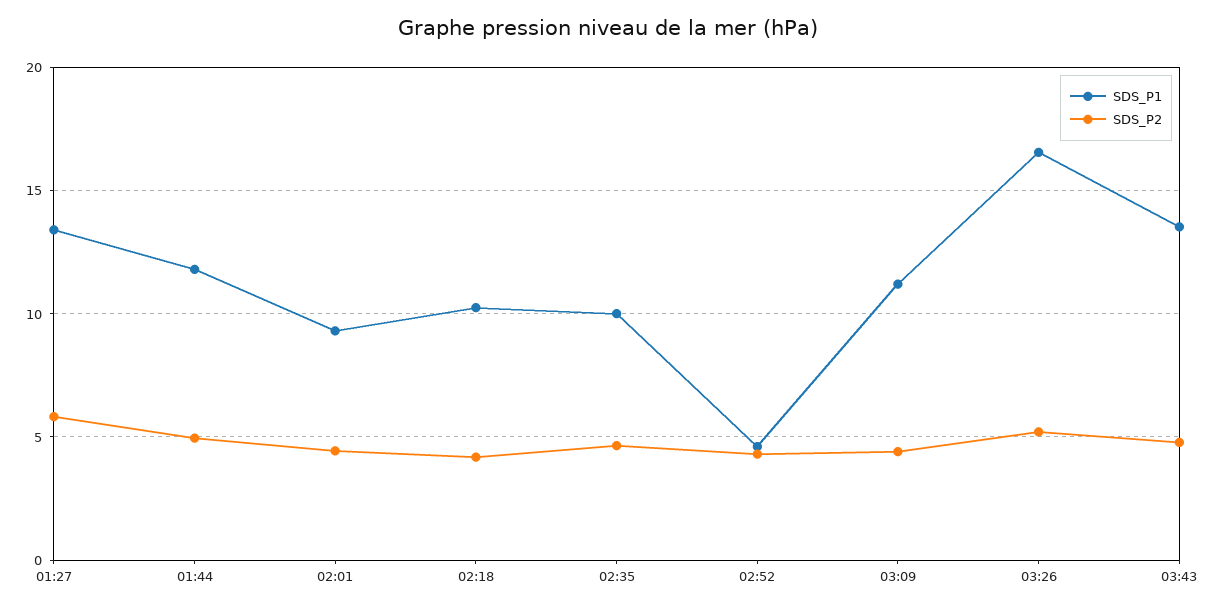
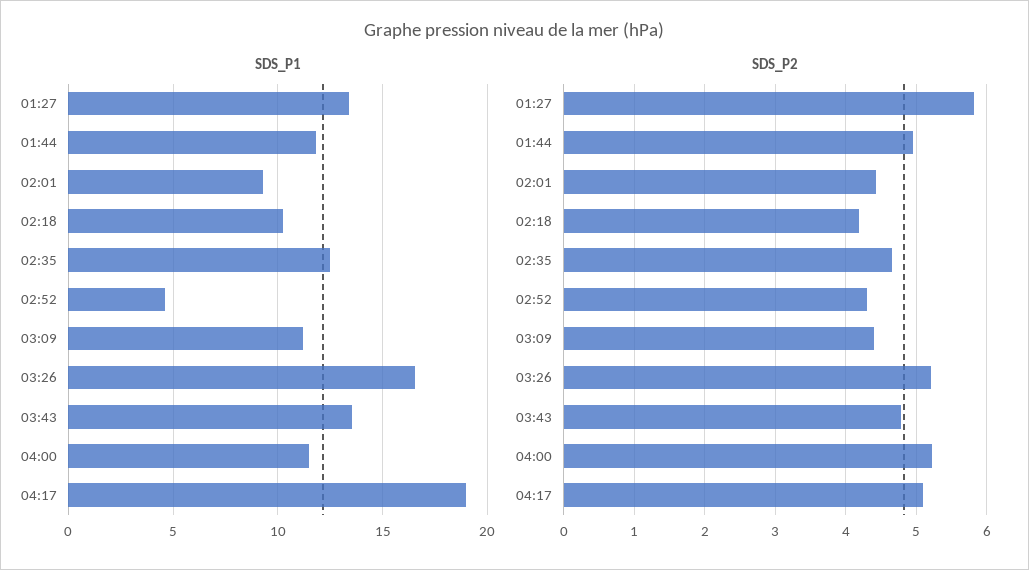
SDS_P1, 02:35: 10 -> 12.5
SDS_P1, 04:00: none -> 11.5
SDS_P1, 04:17: none -> 19
SDS_P2, 04:00: none -> 5.2
SDS_P2, 04:17: none -> 5.1

